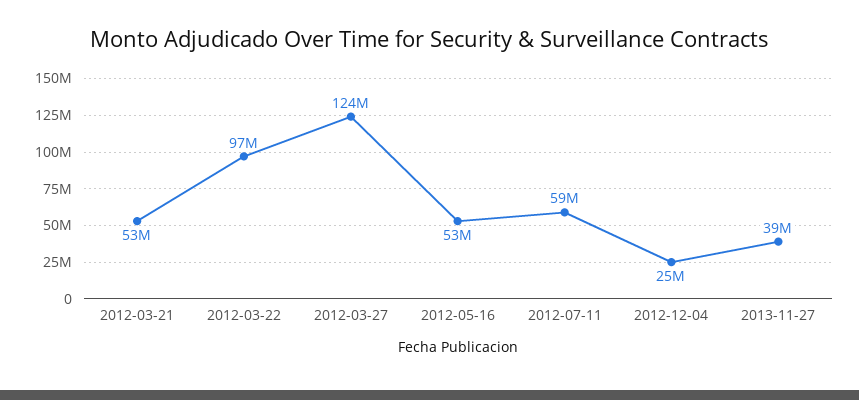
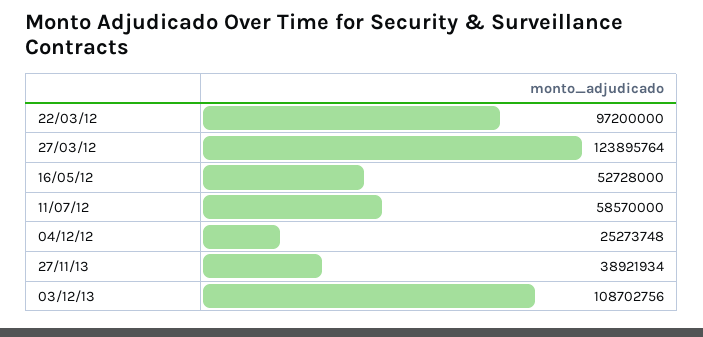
2012-03-21: 53000000 -> none
03/12/13: none -> 108702756

